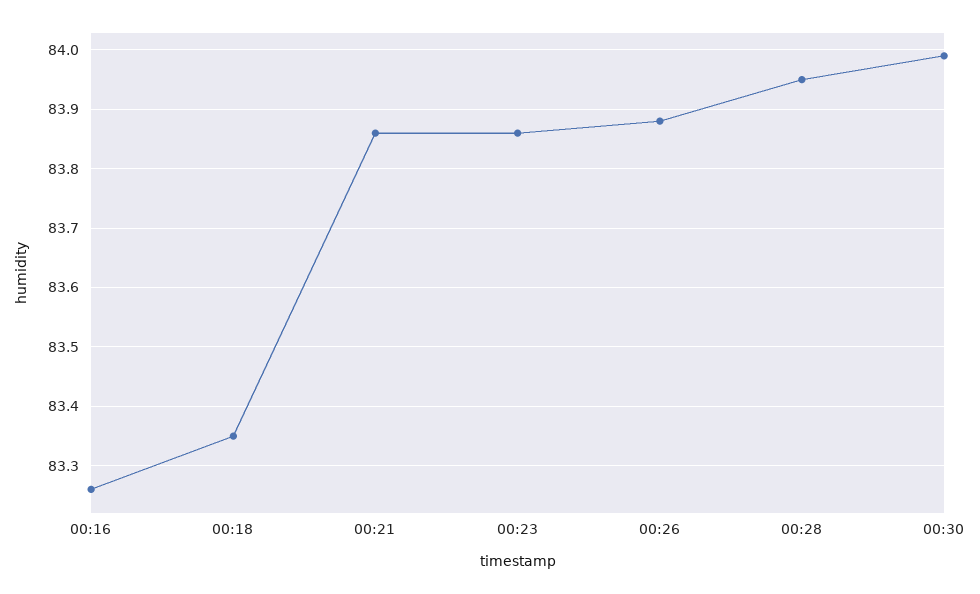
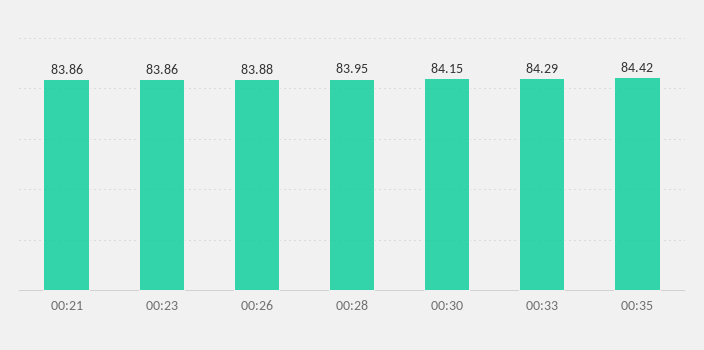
00:16: 83.25 -> none
00:18: 83.35 -> none
00:30: 84 -> 84.15
00:33: none -> 84.29
00:35: none -> 84.42

